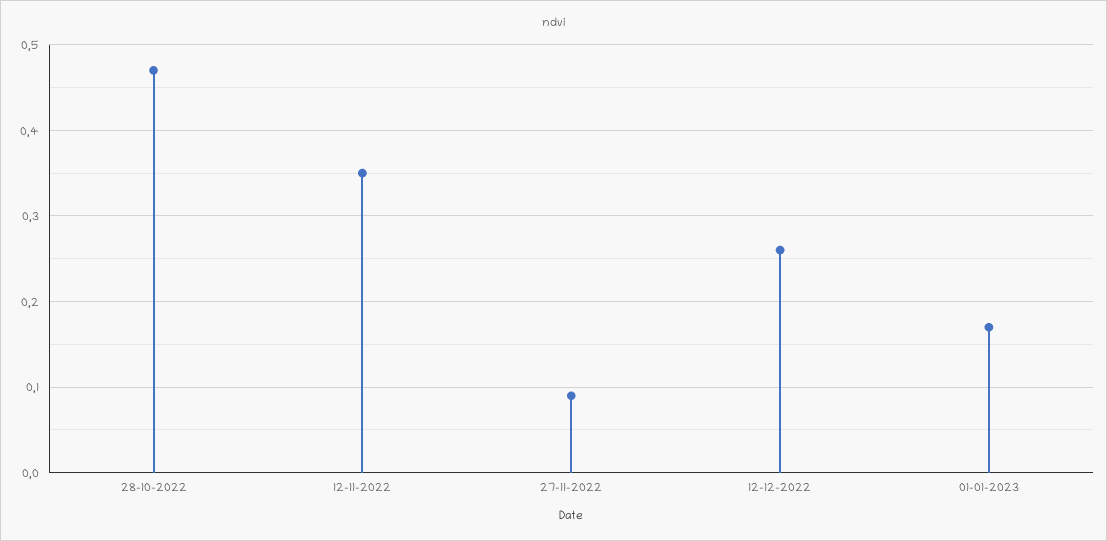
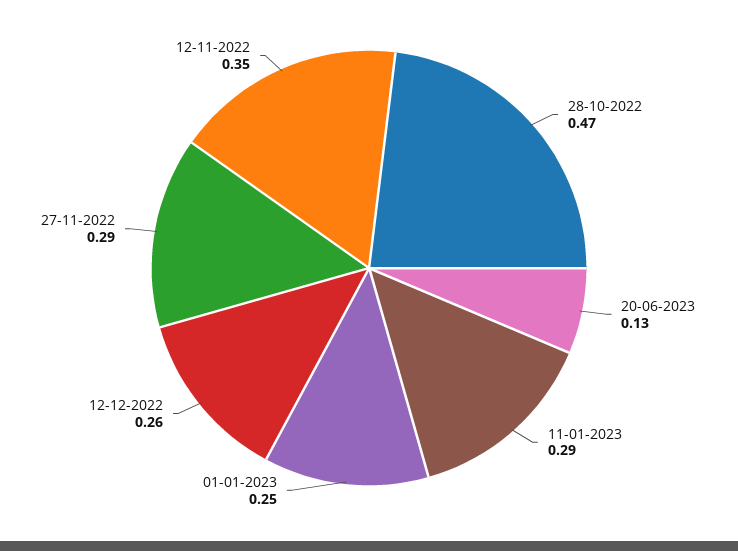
27-11-2022: 0.09 -> 0.29
01-01-2023: 0.17 -> 0.25
20-06-2023: none -> 0.13
11-01-2023: none -> 0.29

